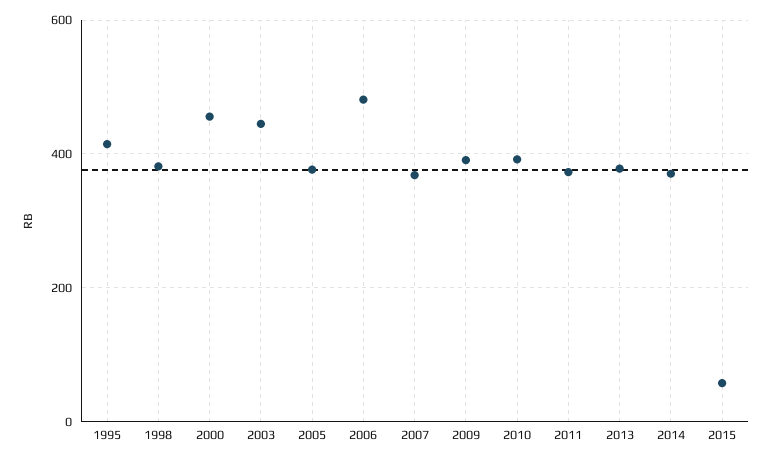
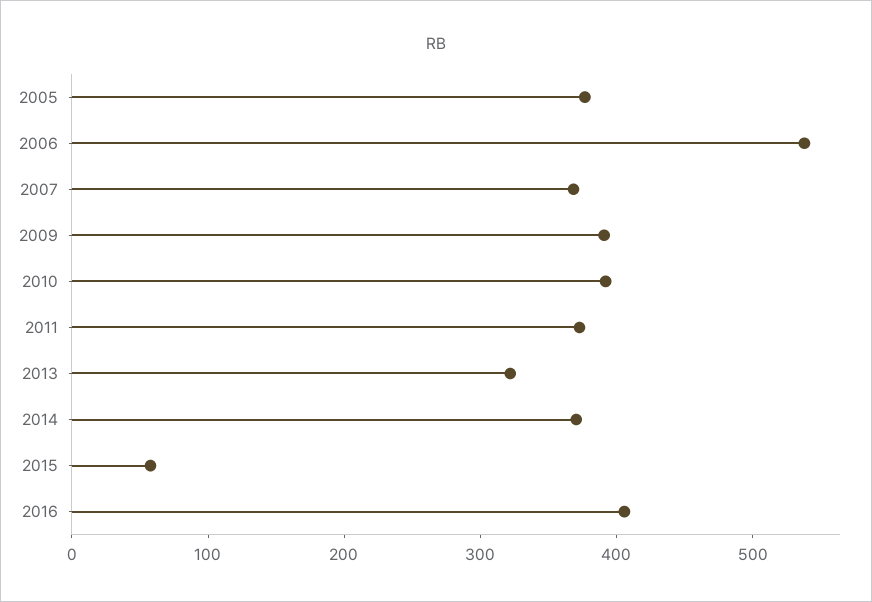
1995: 420 -> none
1998: 380 -> none
2000: 460 -> none
2003: 440 -> none
2006: 480 -> 540
2013: 380 -> 320
2016: none -> 400

